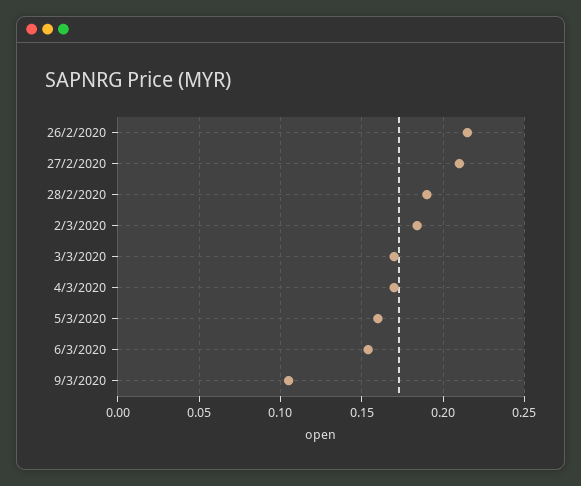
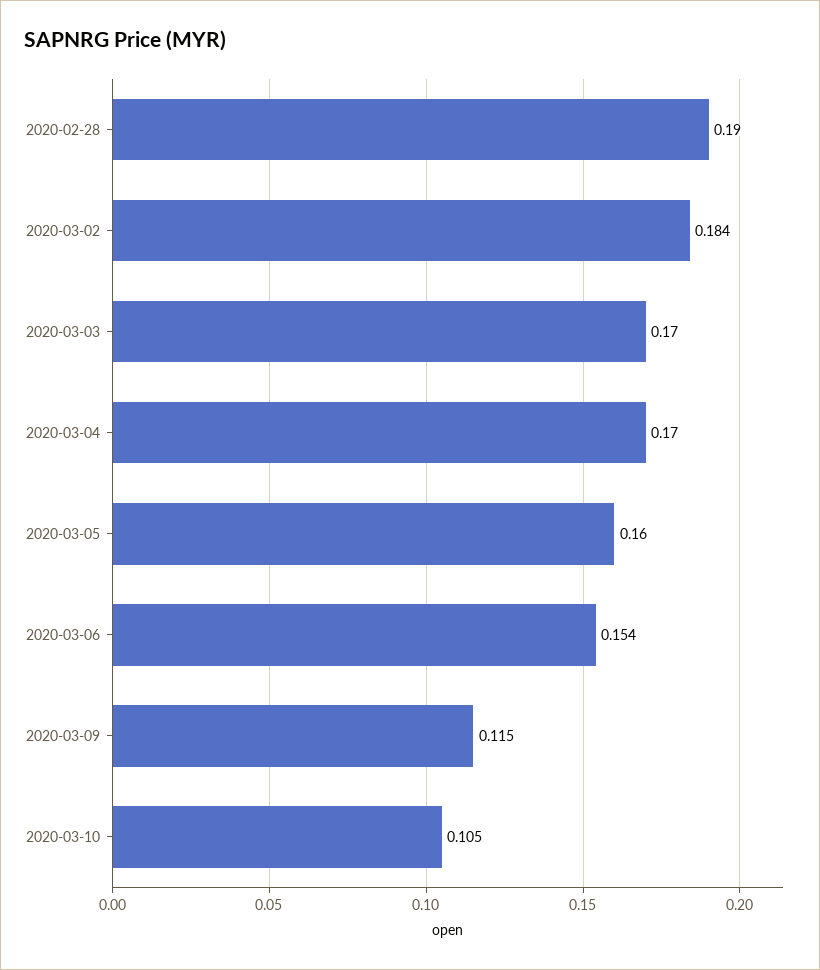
26/2/2020: 0.215 -> none
27/2/2020: 0.21 -> none
9/3/2020: 0.105 -> 0.115
2020-03-10: none -> 0.105

